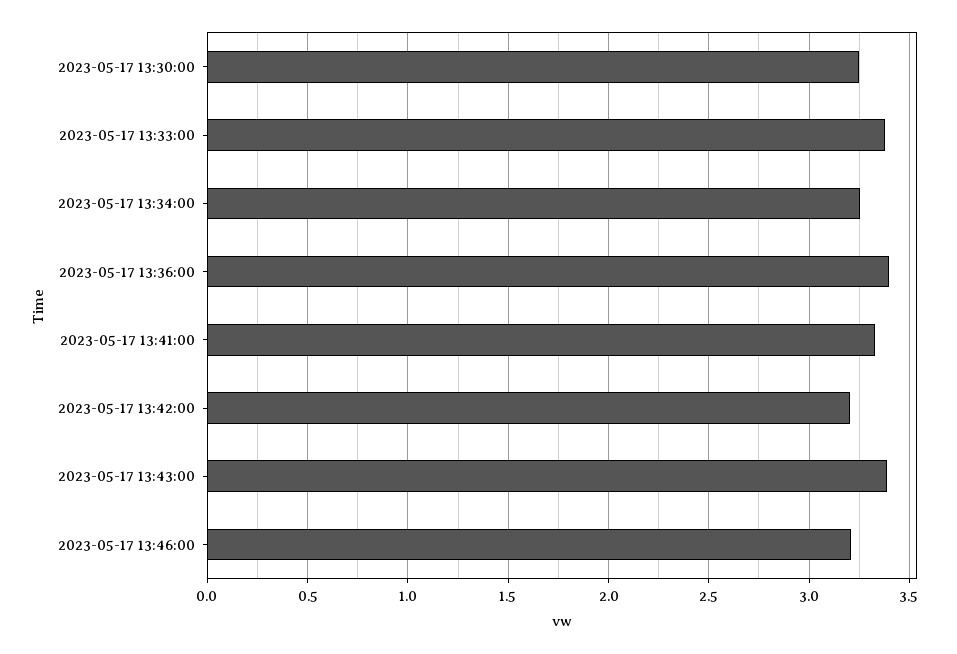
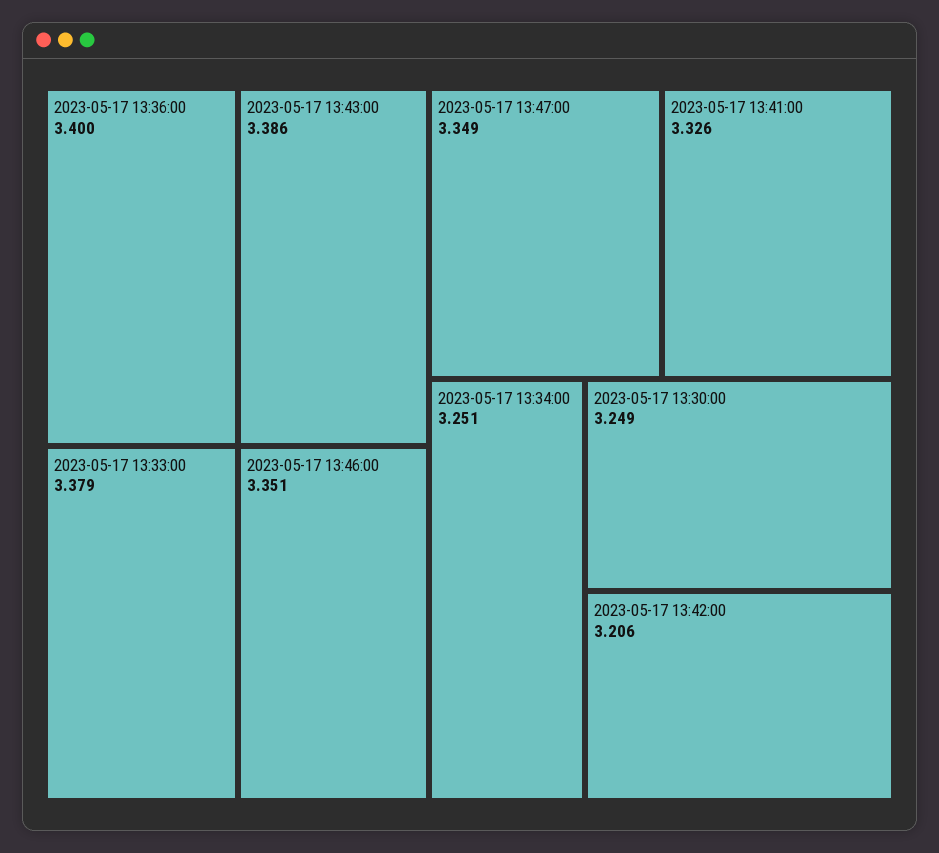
2023-05-17 13:46:00: 3.2 -> 3.351
2023-05-17 13:47:00: none -> 3.349

